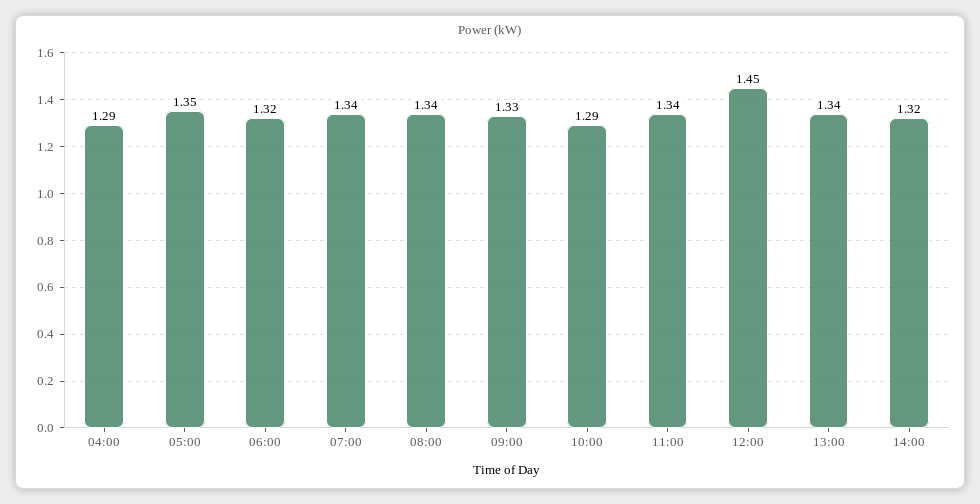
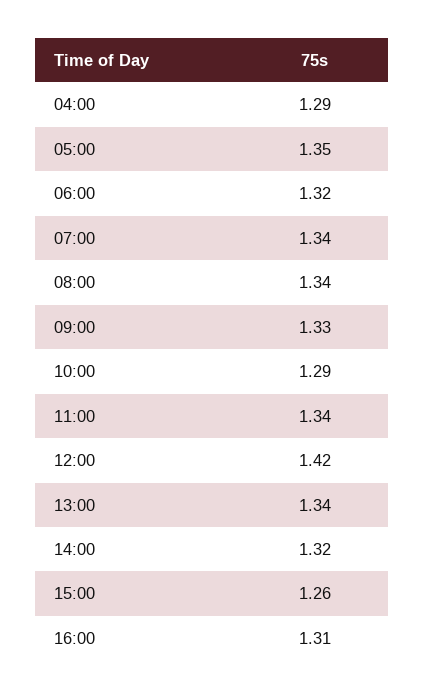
12:00: 1.45 -> 1.42
15:00: none -> 1.26
16:00: none -> 1.31

